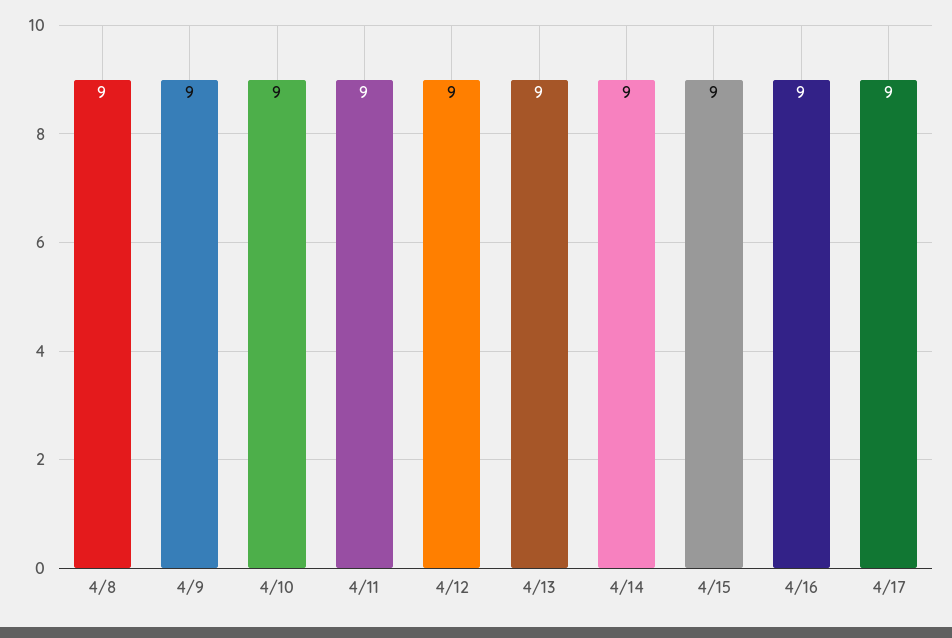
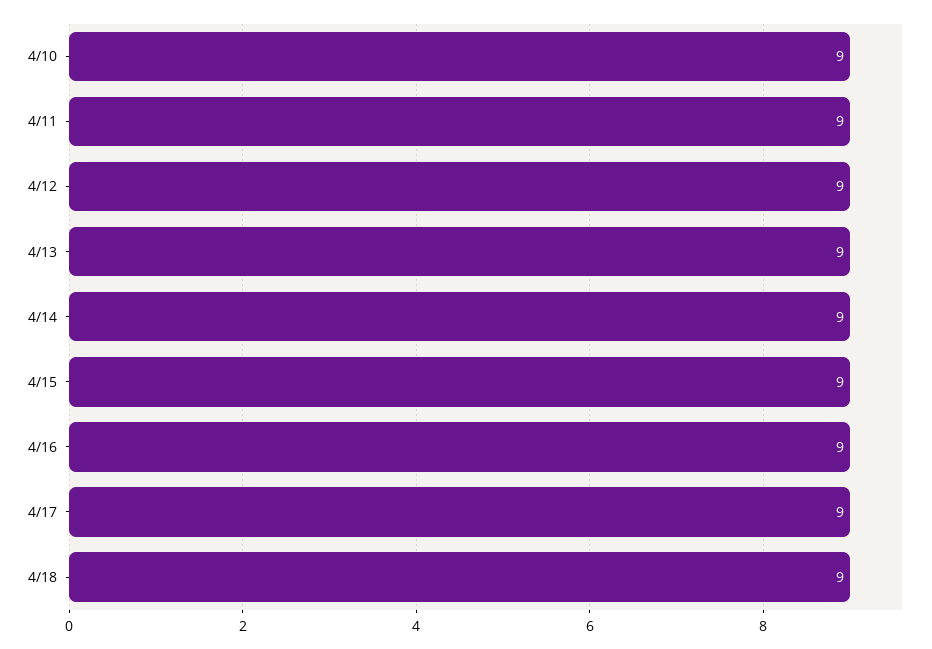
4/8: 9 -> none
4/9: 9 -> none
4/18: none -> 9

